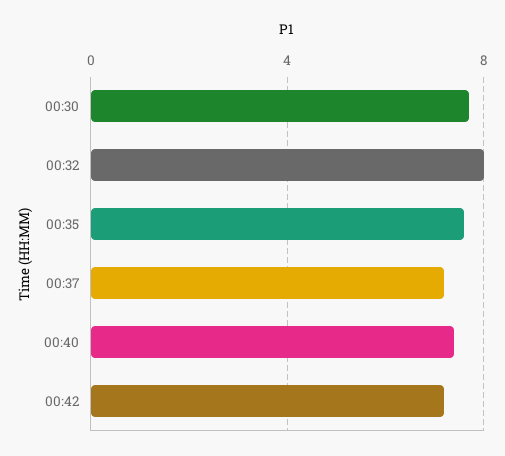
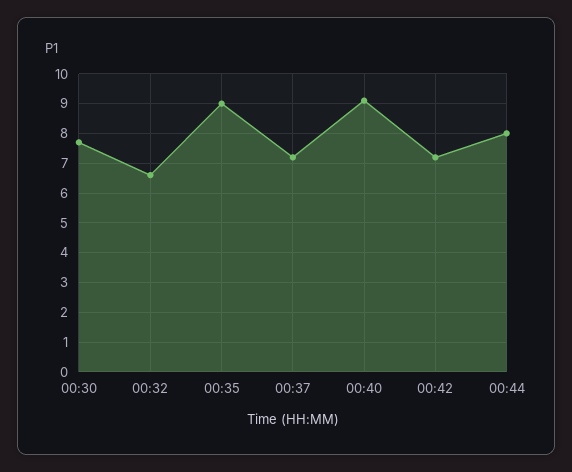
00:32: 8 -> 6.5
00:35: 7.5 -> 9
00:40: 7.5 -> 9
00:44: none -> 8

